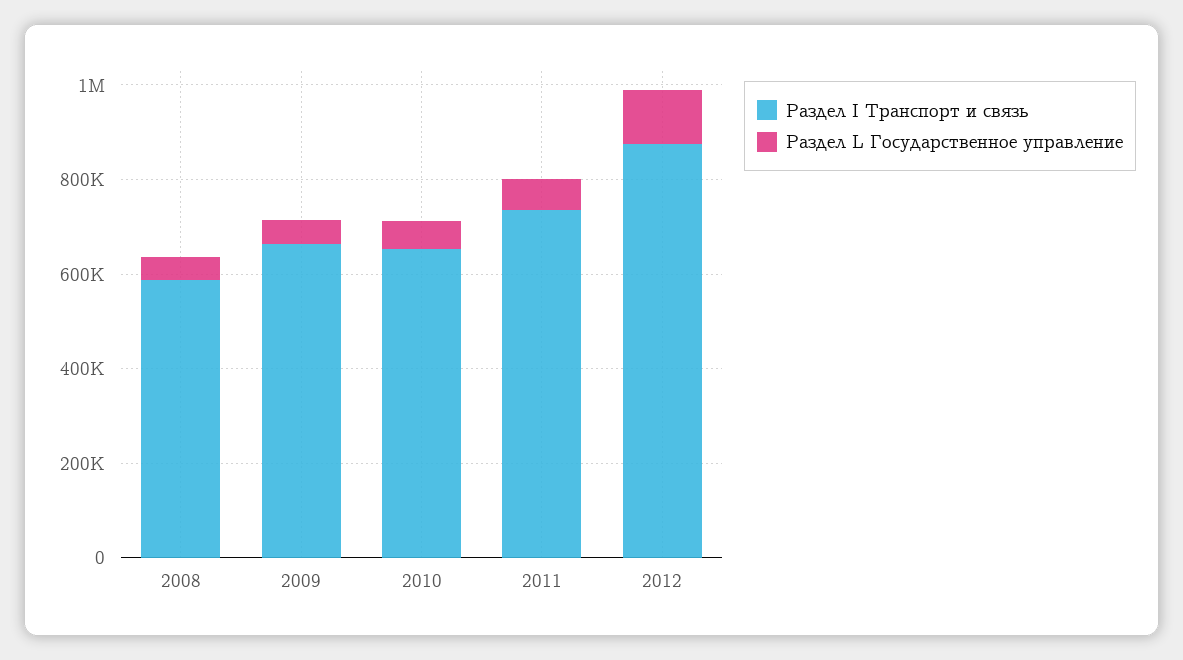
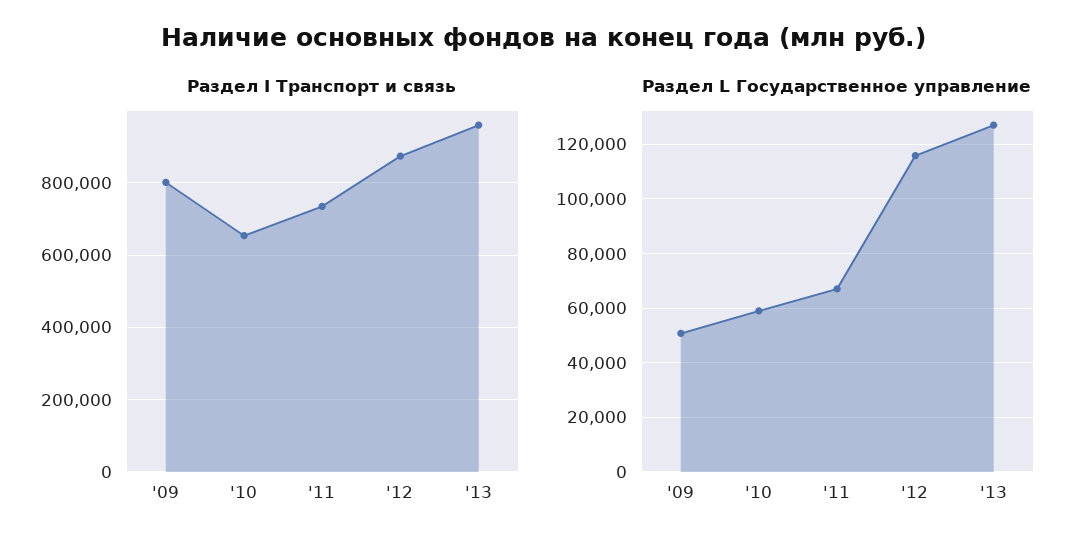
Раздел I Транспорт и связь, 2008: 600000 -> none
Раздел L Государственное управление, 2008: 50000 -> none
Раздел I Транспорт и связь, 2009: 650000 -> 800000
Раздел I Транспорт и связь, '13: none -> 960000
Раздел L Государственное управление, '13: none -> 127500

